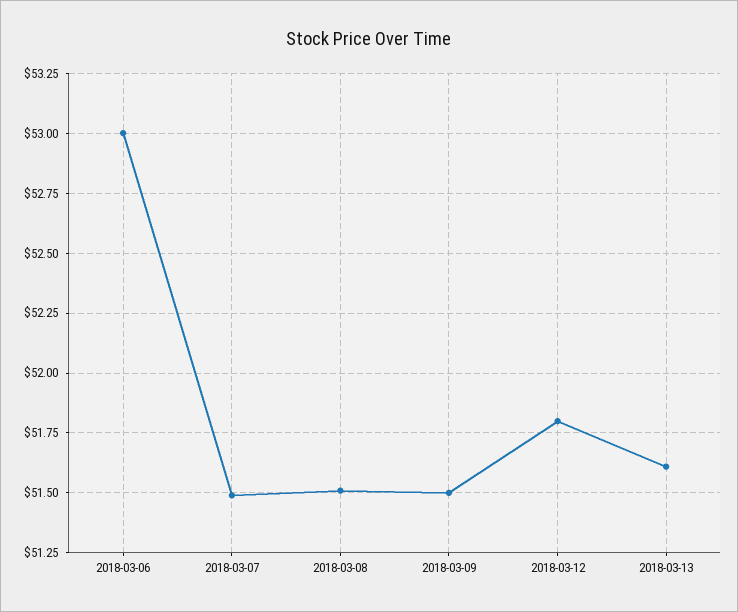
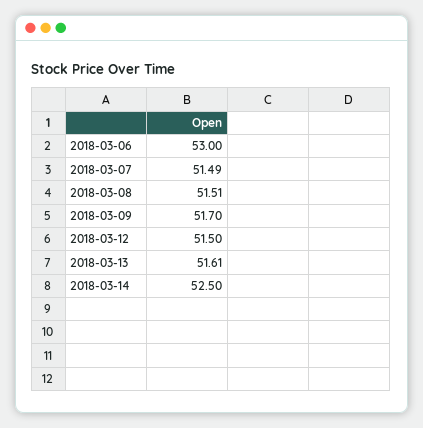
2018-03-09: 51.5 -> 51.7
2018-03-12: 51.8 -> 51.5
2018-03-14: none -> 52.5

